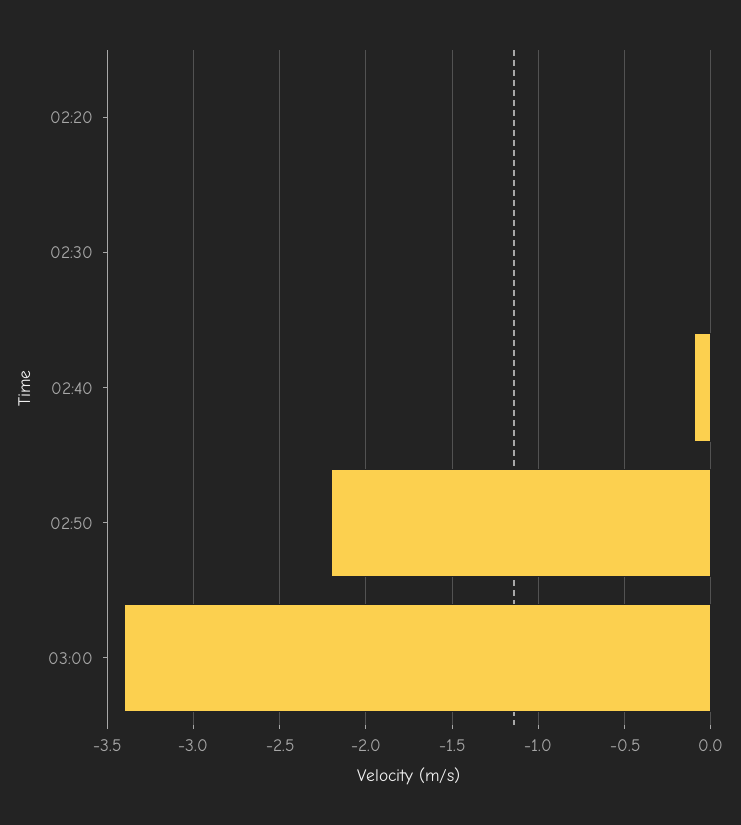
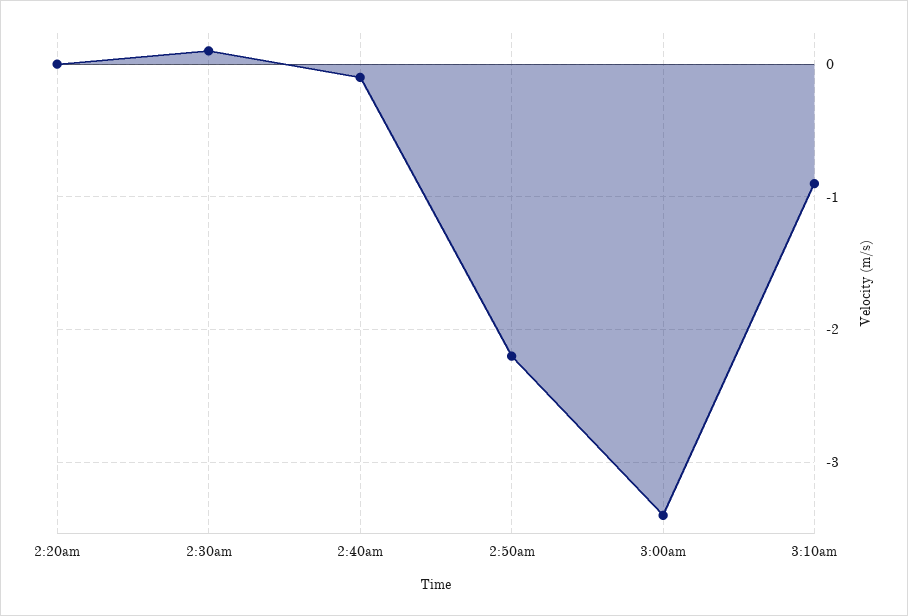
02:30: 0 -> 0.1
3:10am: none -> -0.9

